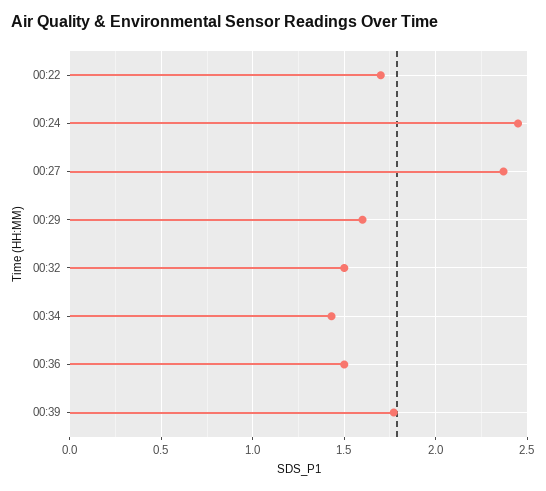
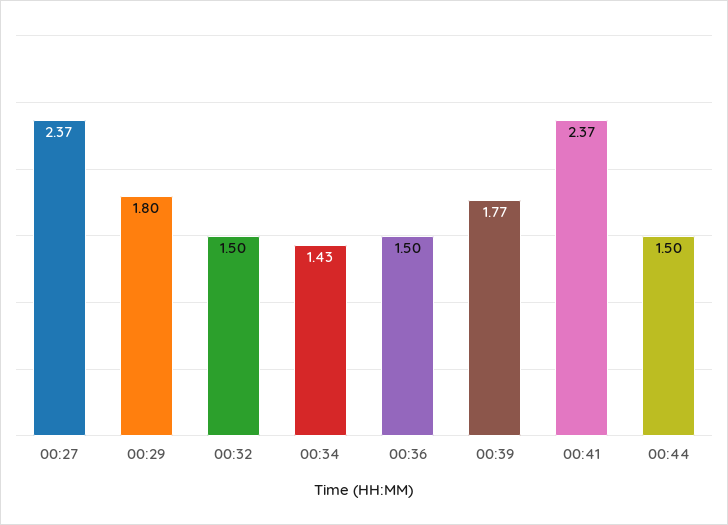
00:22: 1.7 -> none
00:24: 2.45 -> none
00:29: 1.6 -> 1.8
00:41: none -> 2.37
00:44: none -> 1.5

